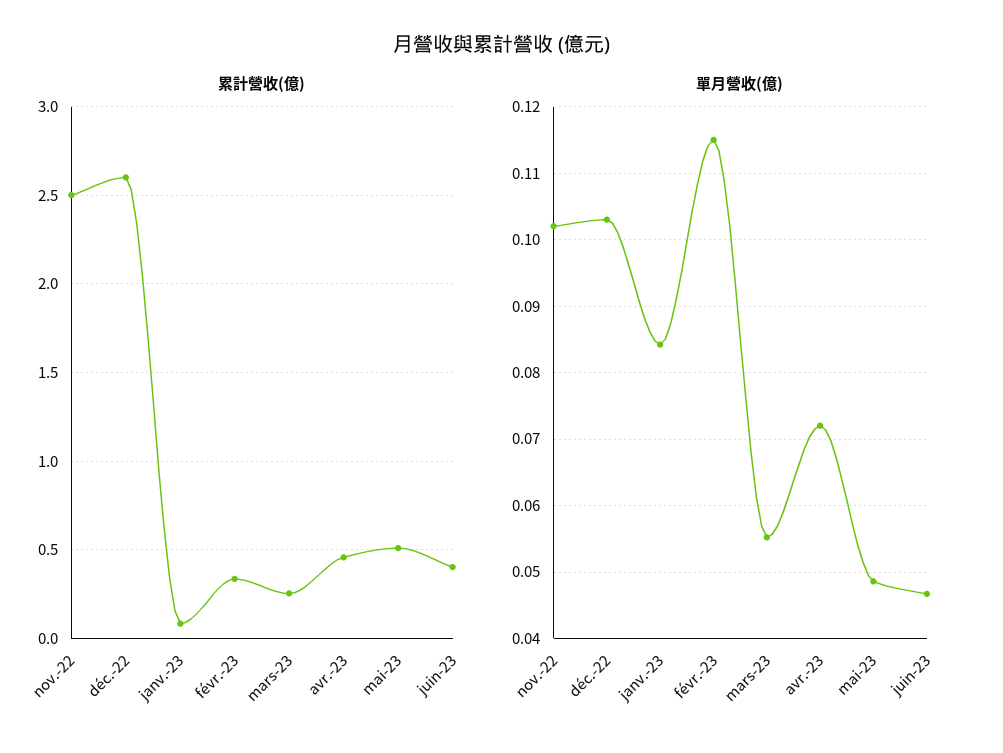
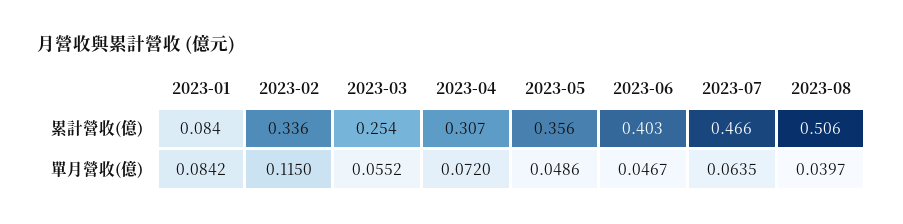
累計營收(億), nov.-22: 2.5 -> none
累計營收(億), déc.-22: 2.6 -> none
累計營收(億), avr.-23: 0.45 -> 0.307
累計營收(億), mai-23: 0.5 -> 0.356
單月營收(億), nov.-22: 0.102 -> none
單月營收(億), déc.-22: 0.103 -> none
累計營收(億), 2023-07: none -> 0.466
累計營收(億), 2023-08: none -> 0.506
單月營收(億), 2023-07: none -> 0.0635
單月營收(億), 2023-08: none -> 0.0397

